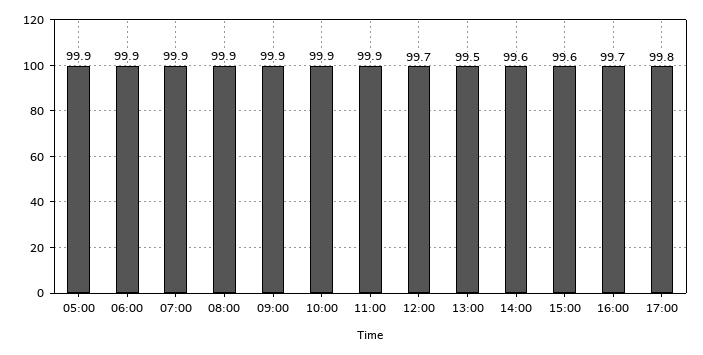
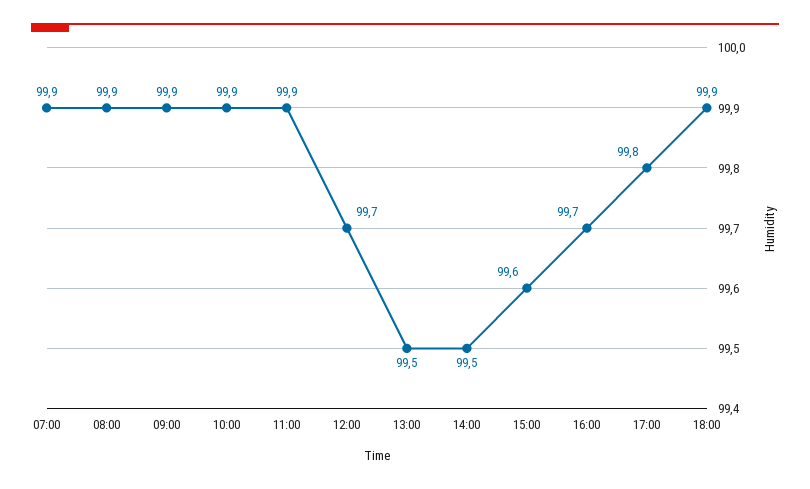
05:00: 99.9 -> none
06:00: 99.9 -> none
14:00: 99.6 -> 99.5
18:00: none -> 99.9

